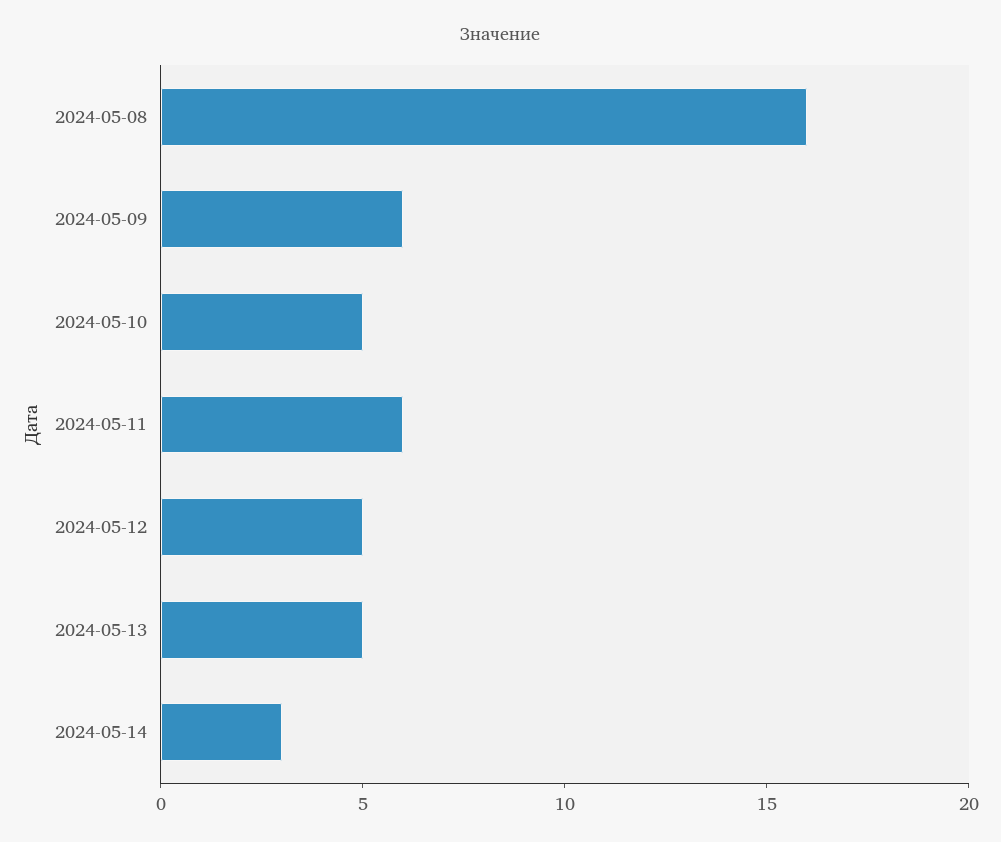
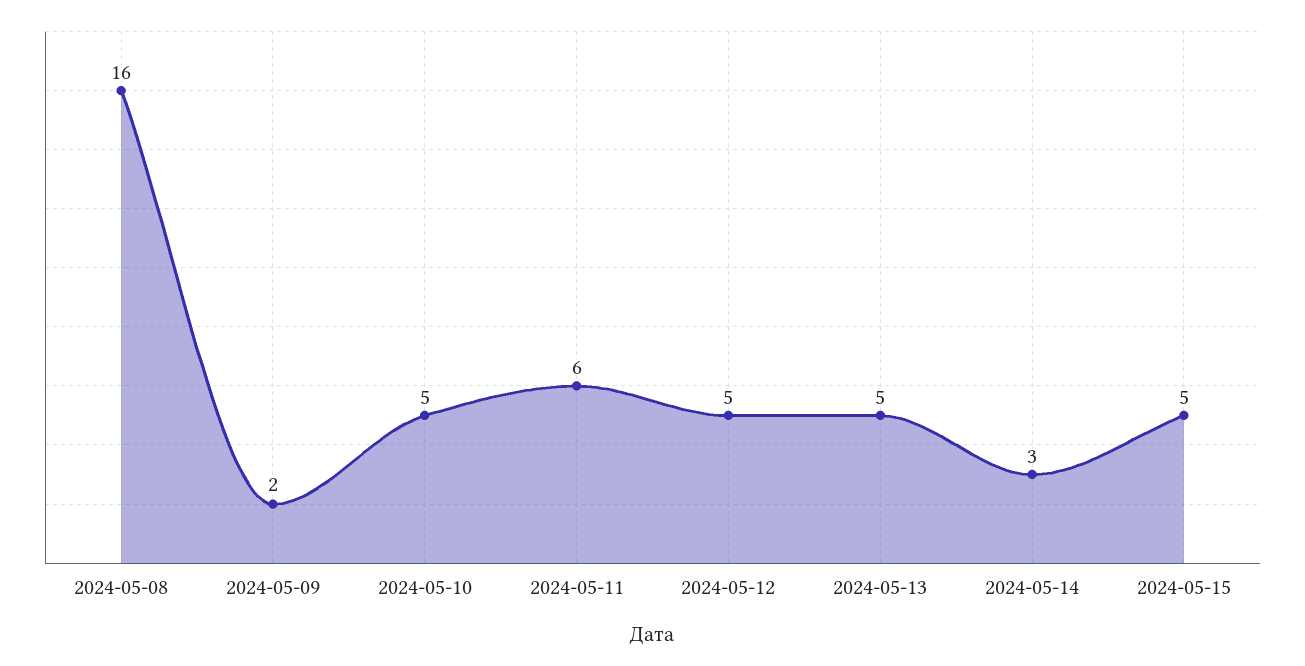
2024-05-09: 6 -> 2
2024-05-15: none -> 5

